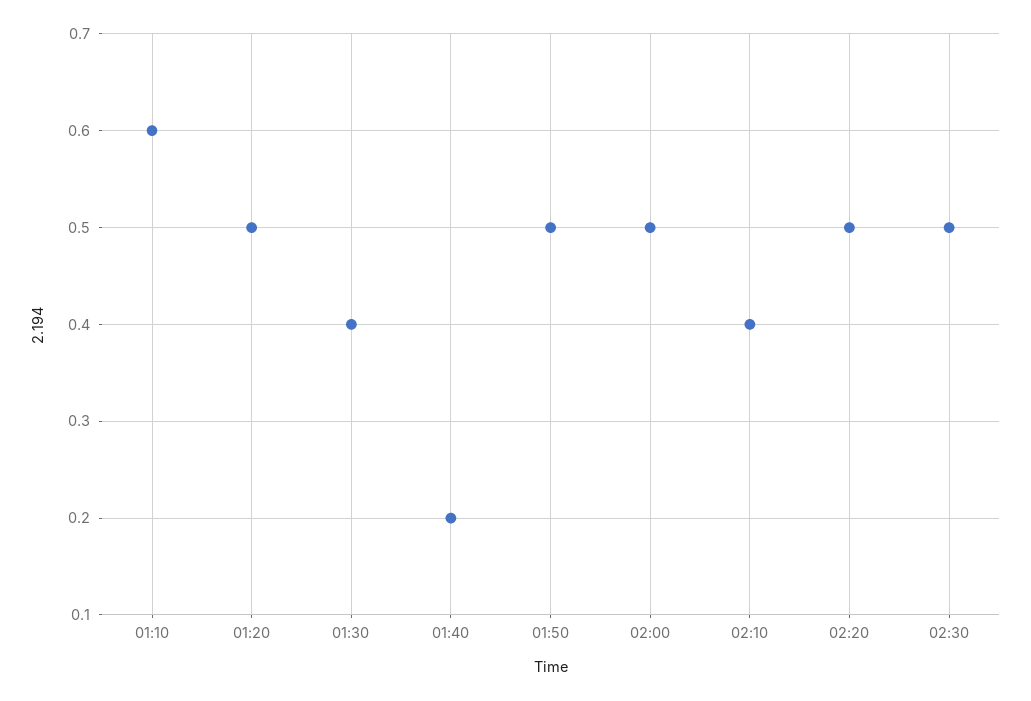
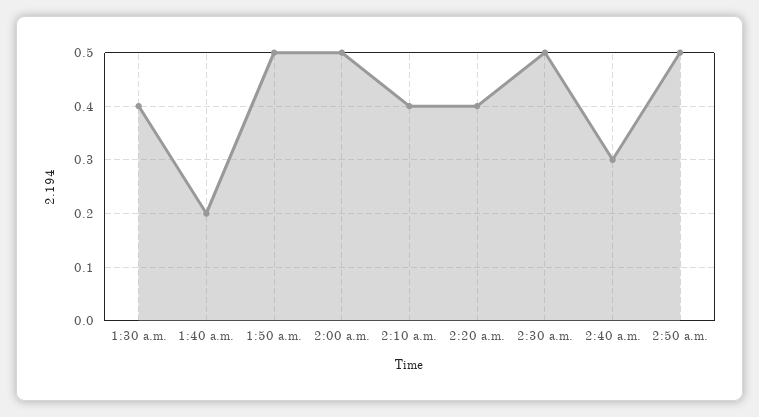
01:10: 0.6 -> none
01:20: 0.5 -> none
02:20: 0.5 -> 0.4
2:40 a.m.: none -> 0.3
2:50 a.m.: none -> 0.5

